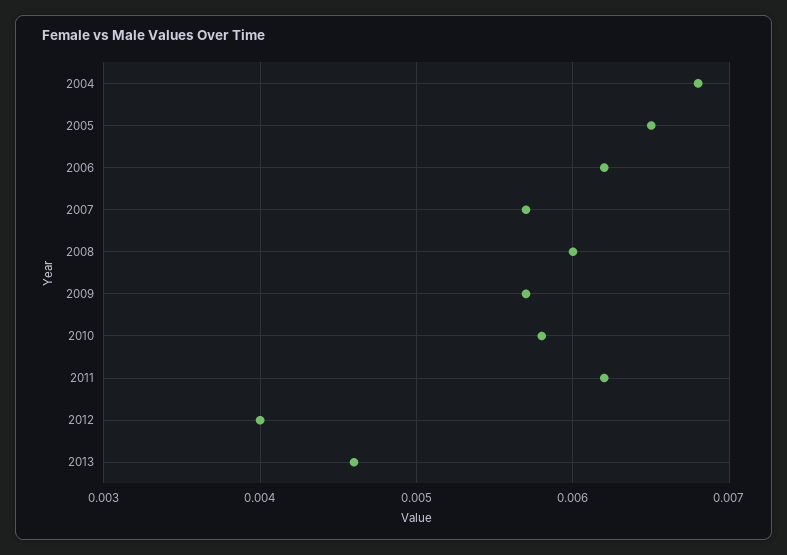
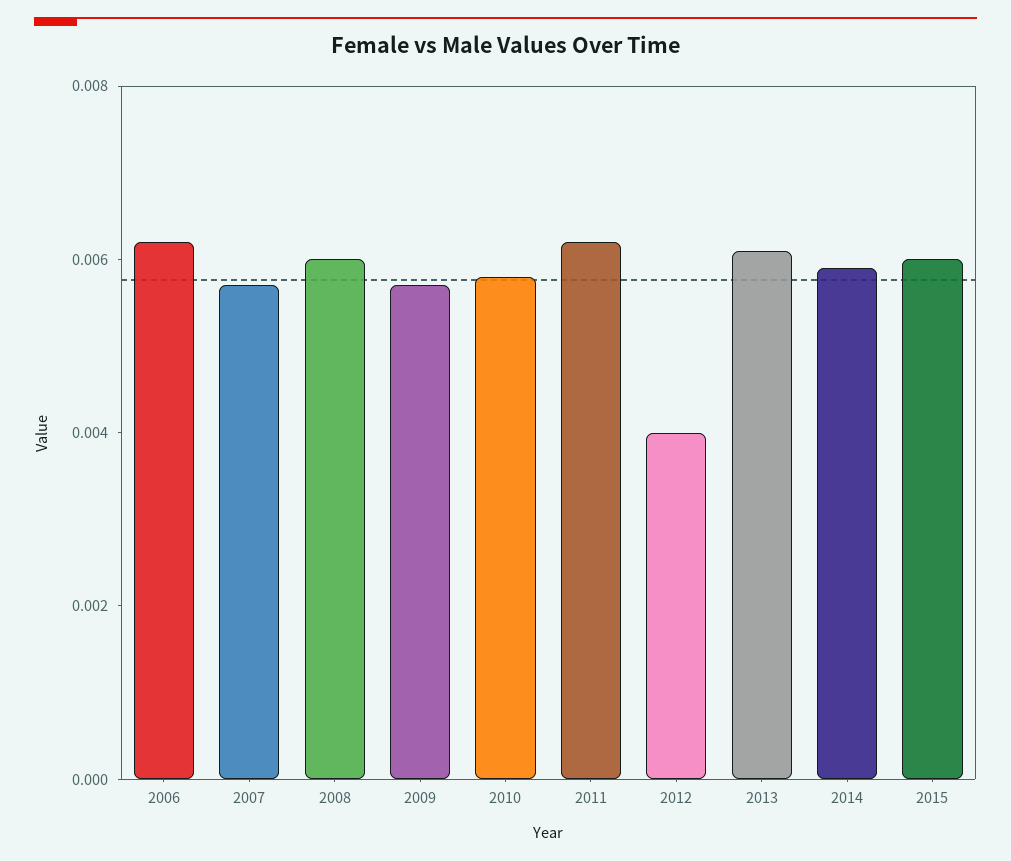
2004: 0.0068 -> none
2005: 0.0065 -> none
2013: 0.0046 -> 0.006
2014: none -> 0.006
2015: none -> 0.006

